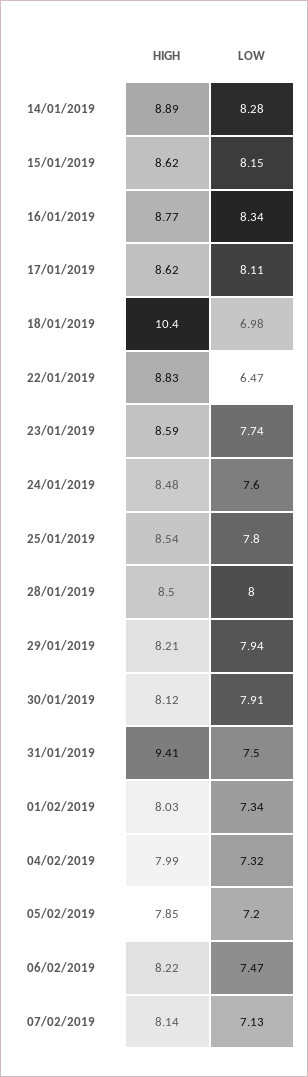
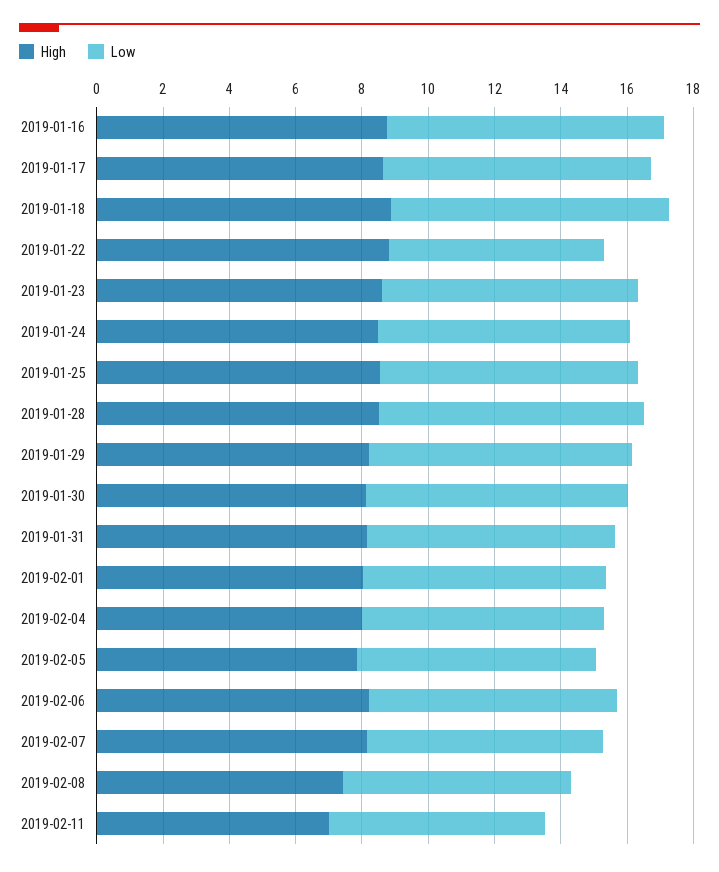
HIGH, 14/01/2019: 8.89 -> none
LOW, 14/01/2019: 8.28 -> none
HIGH, 15/01/2019: 8.62 -> none
LOW, 15/01/2019: 8.15 -> none
HIGH, 18/01/2019: 10.4 -> 9
LOW, 18/01/2019: 6.98 -> 8.5
HIGH, 31/01/2019: 9.41 -> 8
HIGH, 2019-02-08: none -> 7.5
LOW, 2019-02-08: none -> 7
HIGH, 2019-02-11: none -> 7
LOW, 2019-02-11: none -> 6.5

